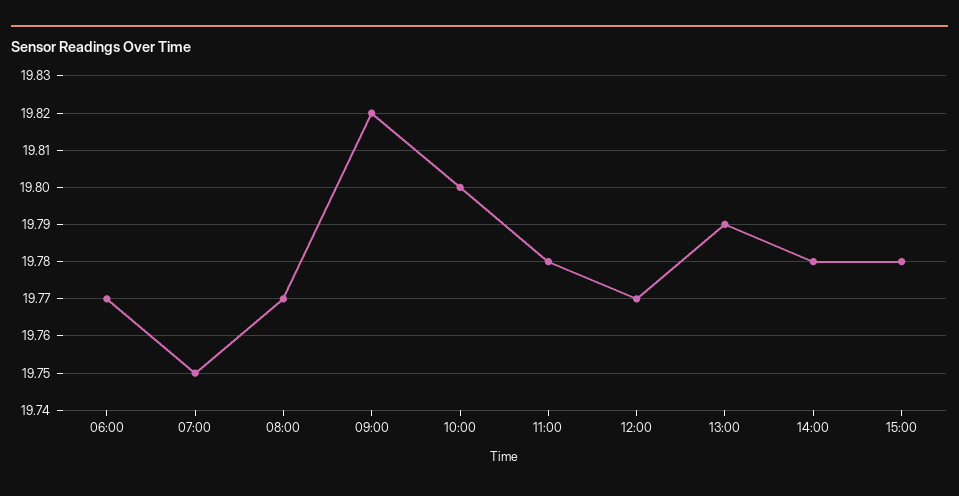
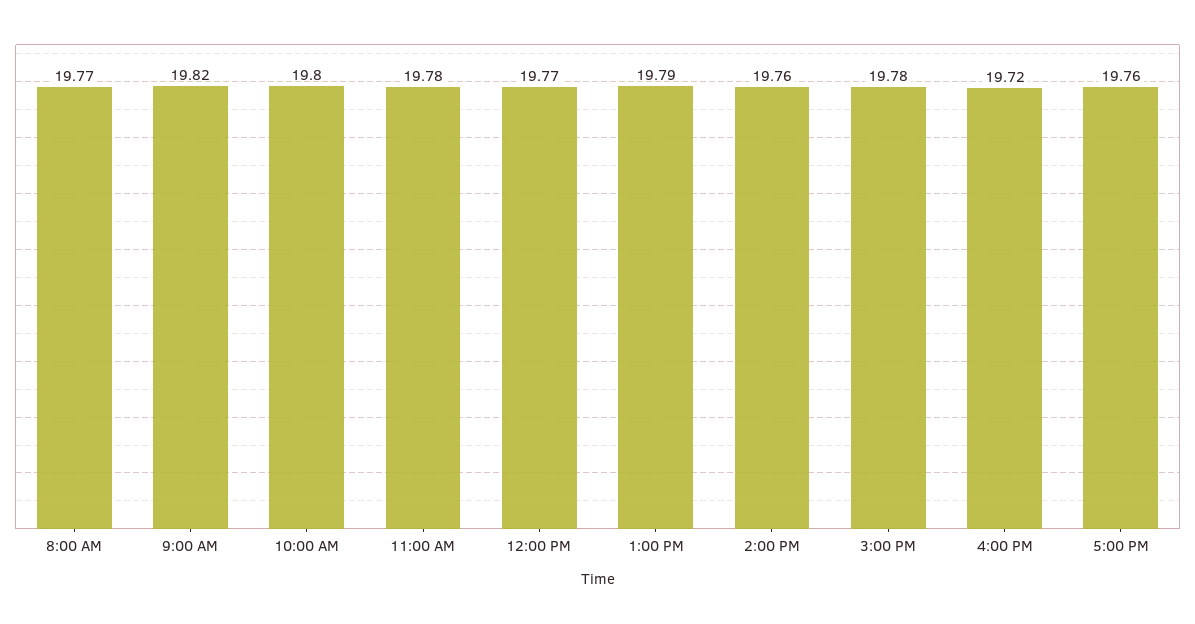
06:00: 19.77 -> none
07:00: 19.75 -> none
14:00: 19.78 -> 19.76
4:00 PM: none -> 19.72
5:00 PM: none -> 19.76

